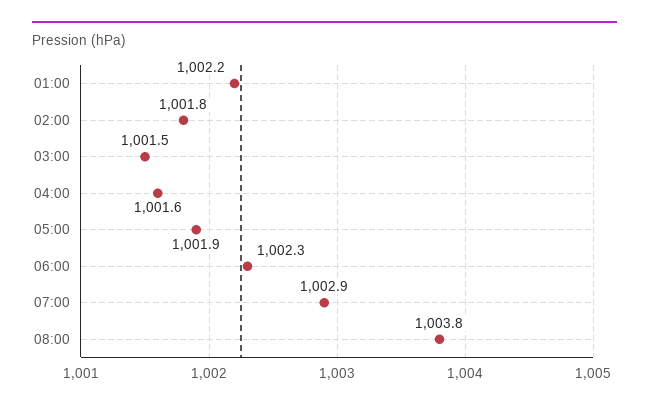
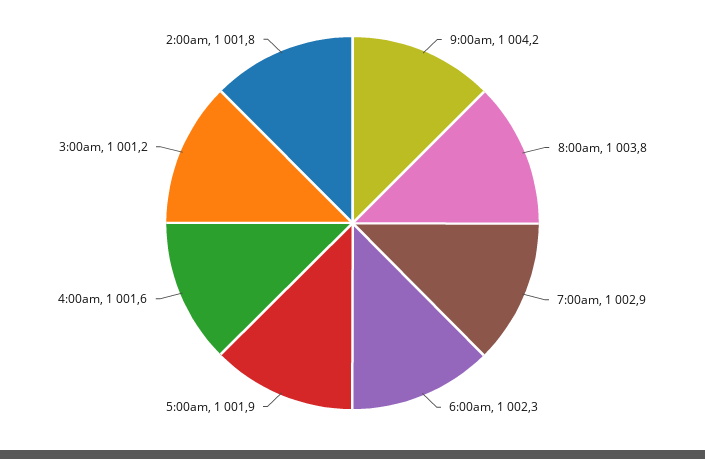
01:00: 1002.2 -> none
03:00: 1001.5 -> 1001.2
9:00am: none -> 1004.2

